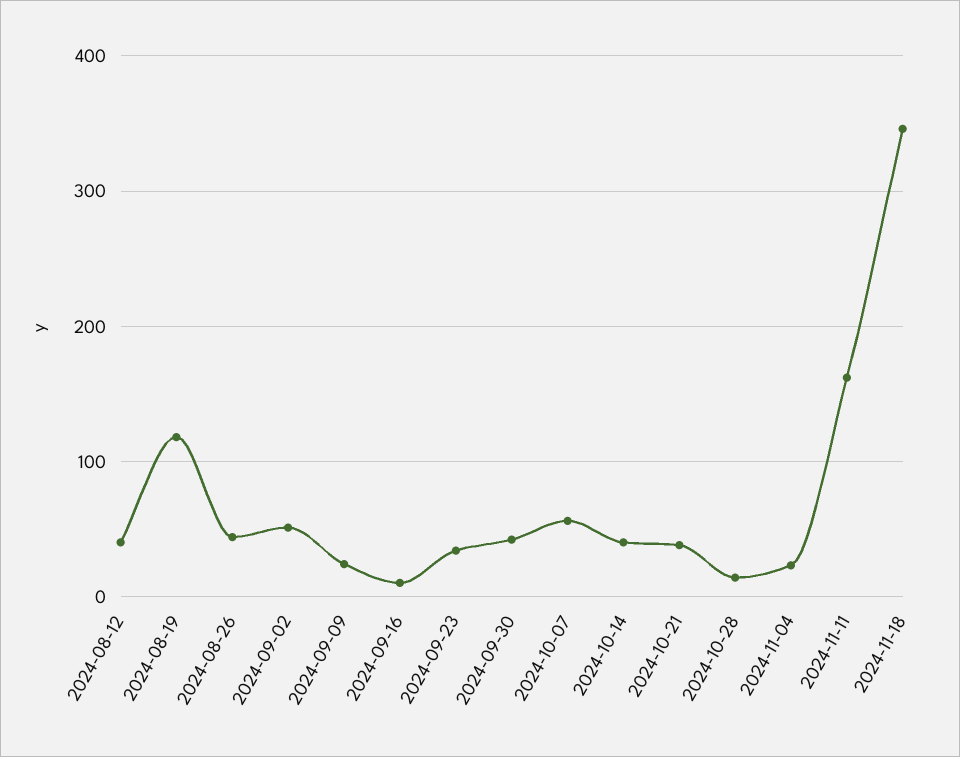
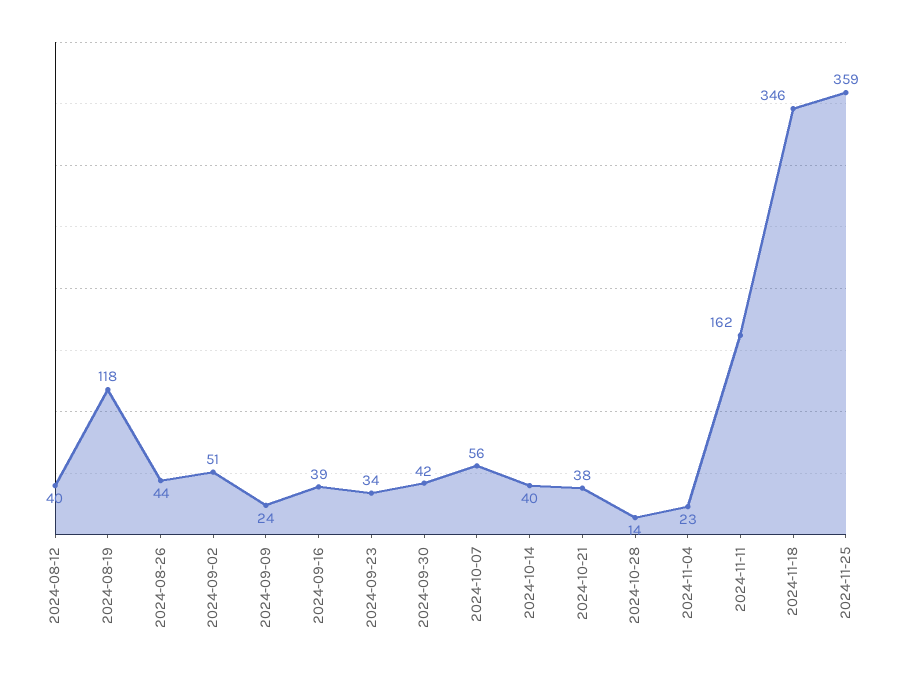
2024-09-16: 10 -> 39
2024-11-25: none -> 359

